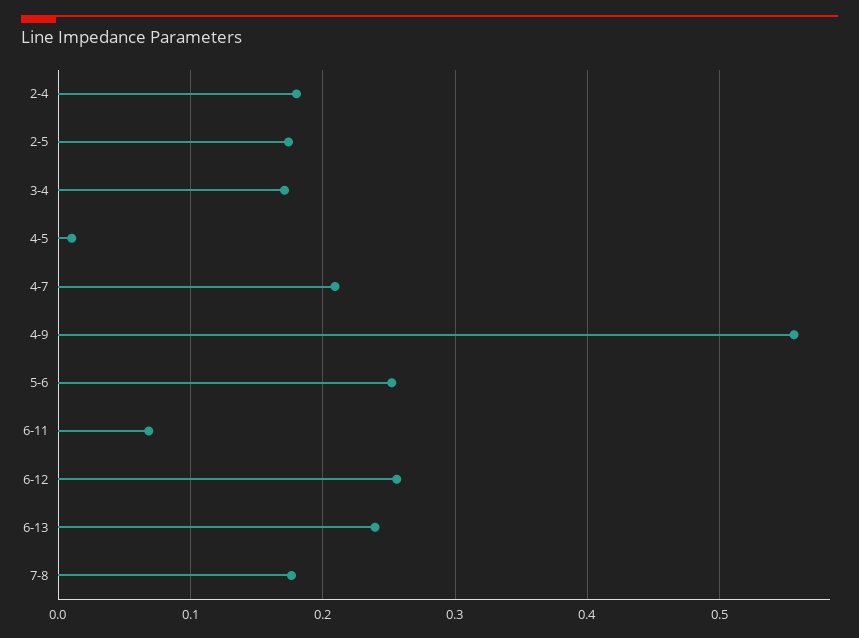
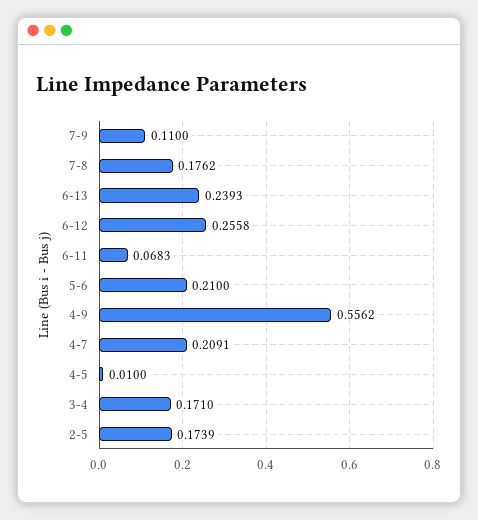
2-4: 0.18 -> none
5-6: 0.25 -> 0.21
7-9: none -> 0.11

